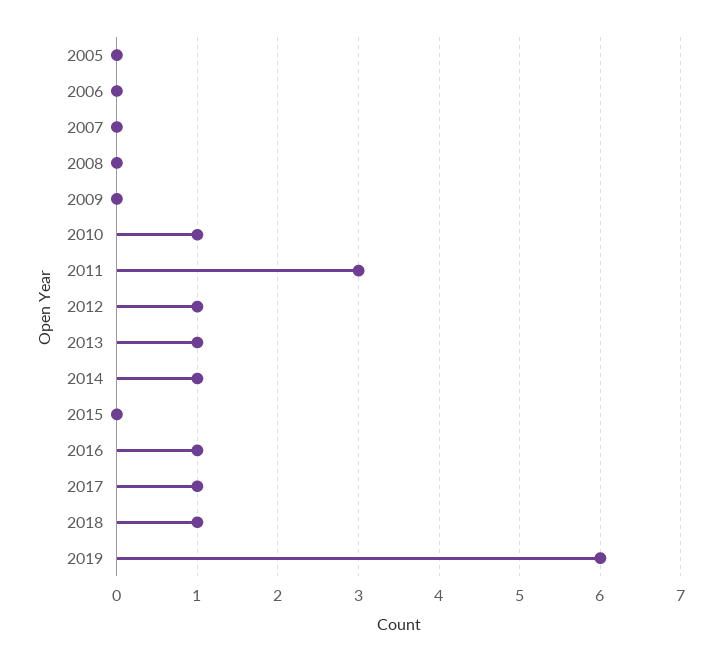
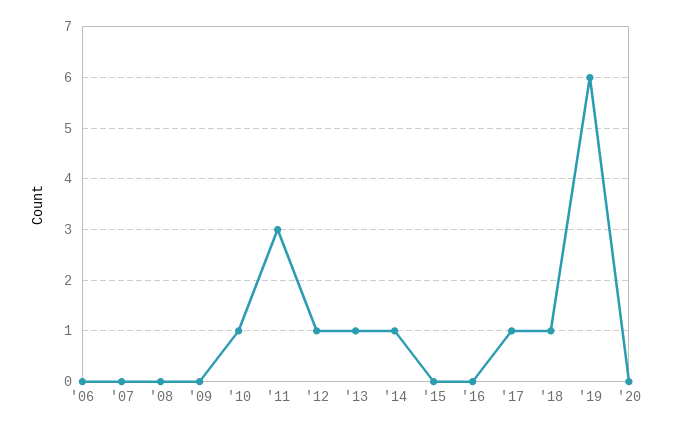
2005: 0 -> none
2016: 1 -> 0
'20: none -> 0

